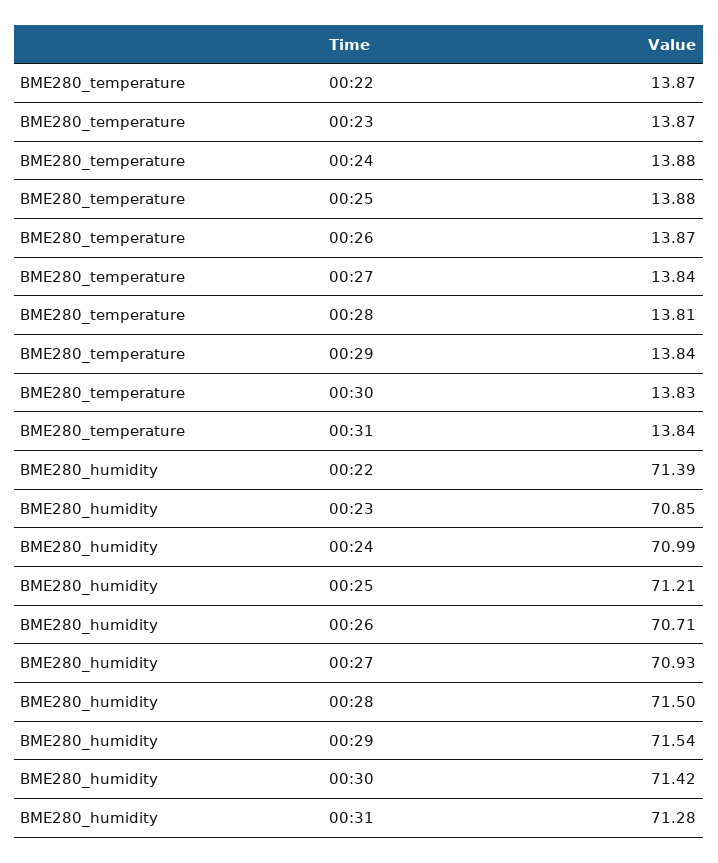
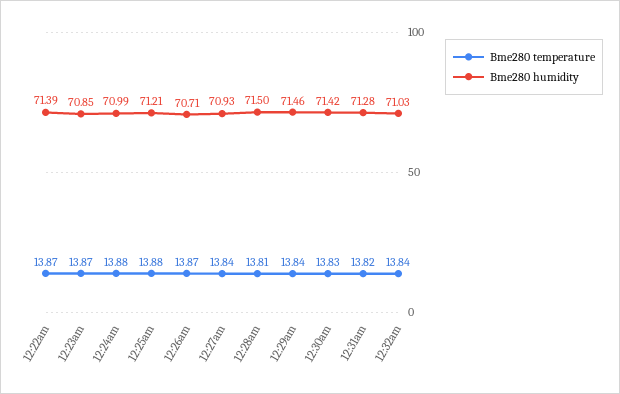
BME280_temperature, 00:31: 13.84 -> 13.82
BME280_humidity, 00:29: 71.54 -> 71.46
BME280_temperature, 12:32am: none -> 13.84
BME280_humidity, 12:32am: none -> 71.03

